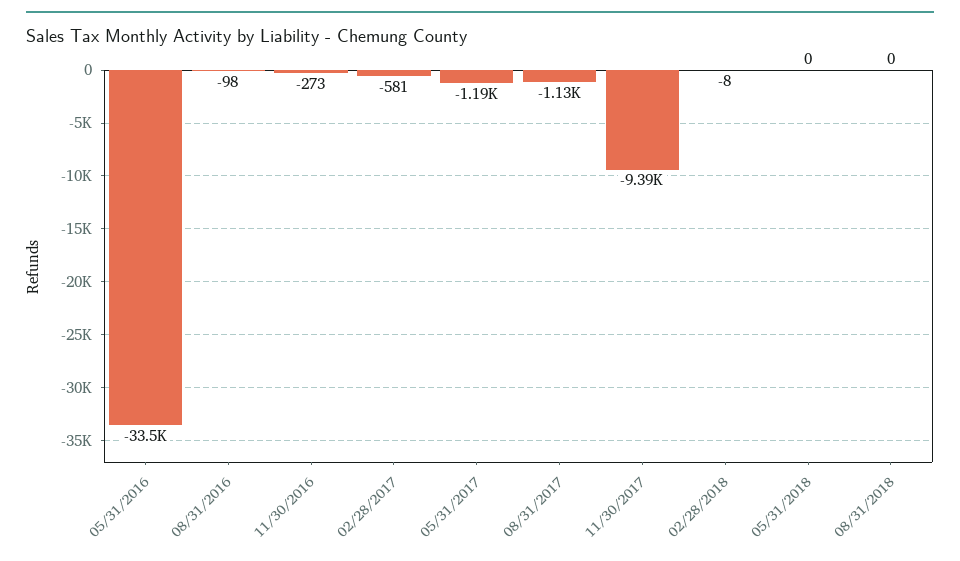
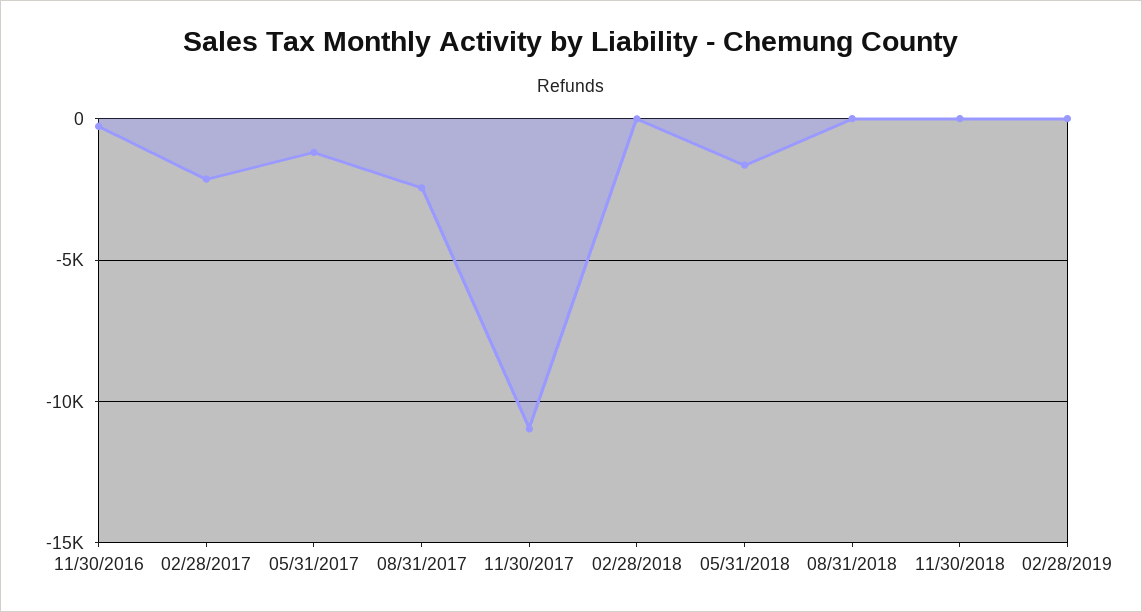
05/31/2016: -33500 -> none
08/31/2016: -98 -> none
02/28/2017: -581 -> -2000
08/31/2017: -1130 -> -2500
11/30/2017: -9390 -> -11000
05/31/2018: 0 -> -1500
11/30/2018: none -> 0
02/28/2019: none -> 0

